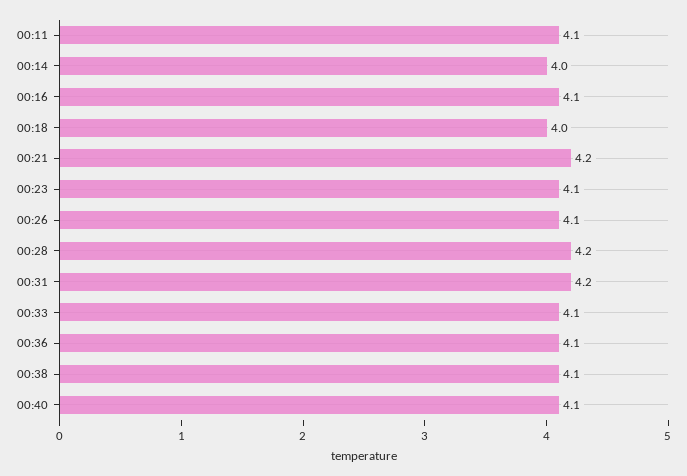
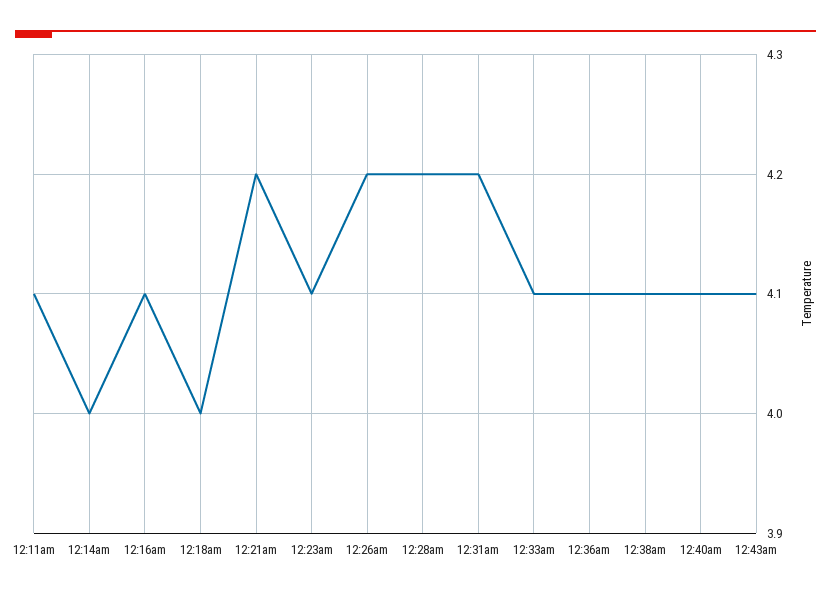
00:26: 4.1 -> 4.2
12:43am: none -> 4.1

